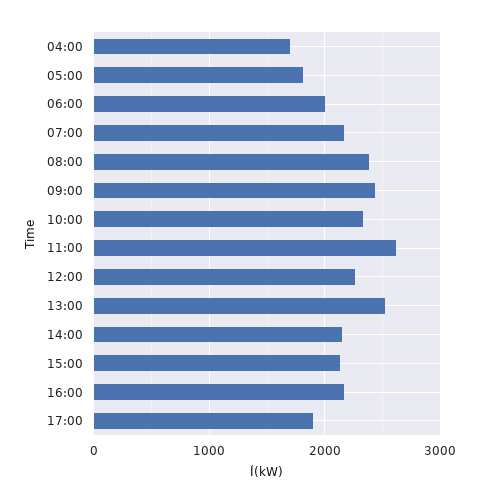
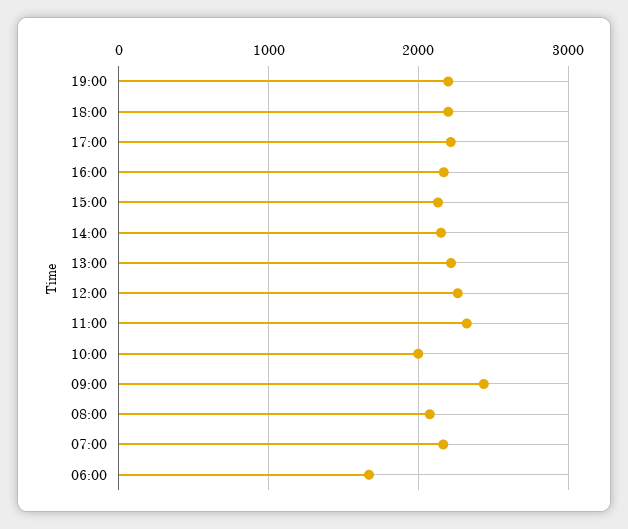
04:00: 1700 -> none
05:00: 1800 -> none
06:00: 2000 -> 1700
08:00: 2400 -> 2100
10:00: 2300 -> 2000
11:00: 2600 -> 2300
13:00: 2500 -> 2200
17:00: 1900 -> 2200
19:00: none -> 2200
18:00: none -> 2200

